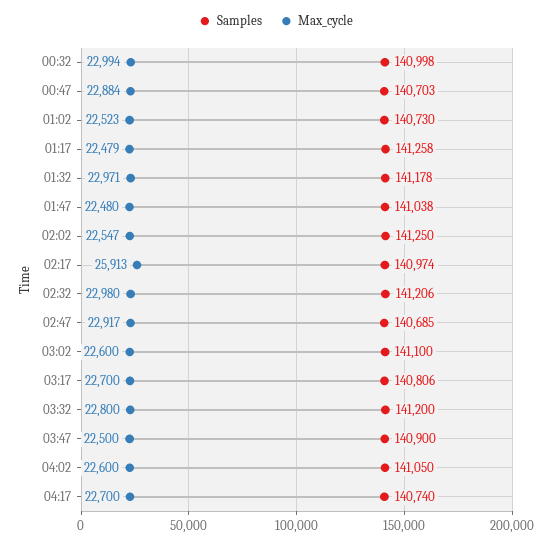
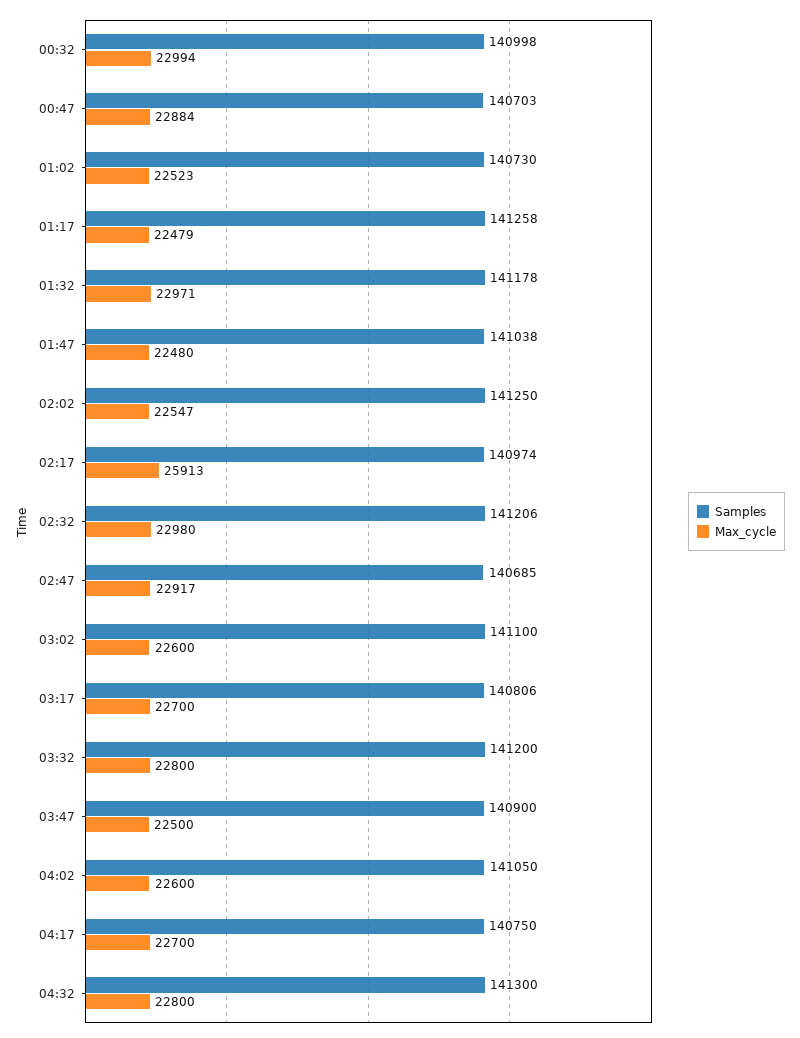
Samples, 04:17: 140740 -> 140750
Samples, 04:32: none -> 141300
Max_cycle, 04:32: none -> 22800

